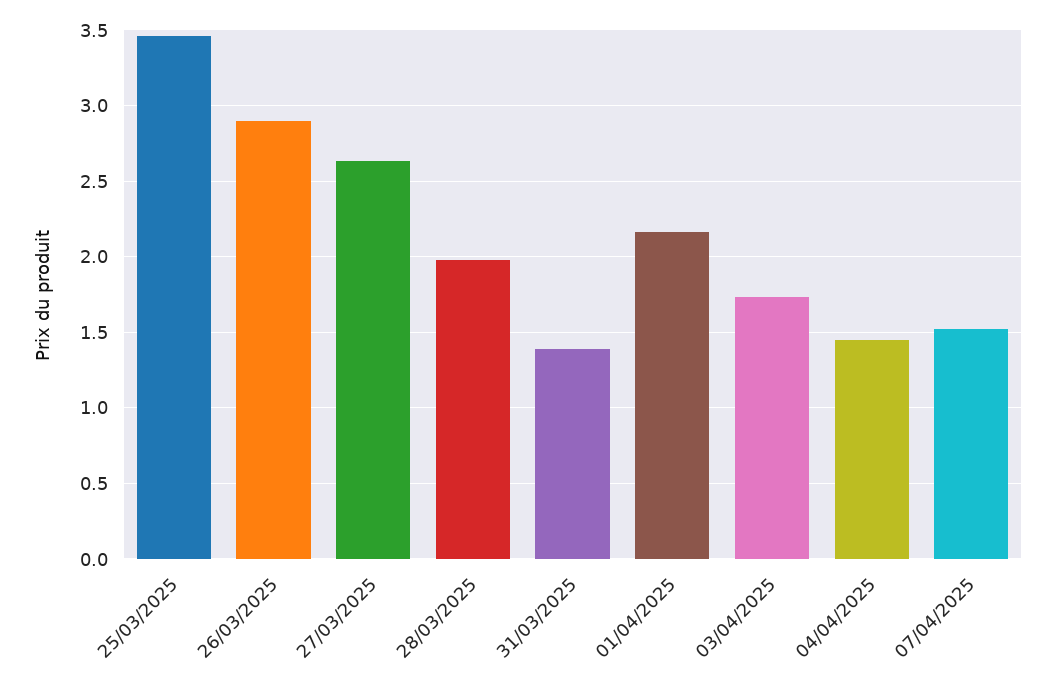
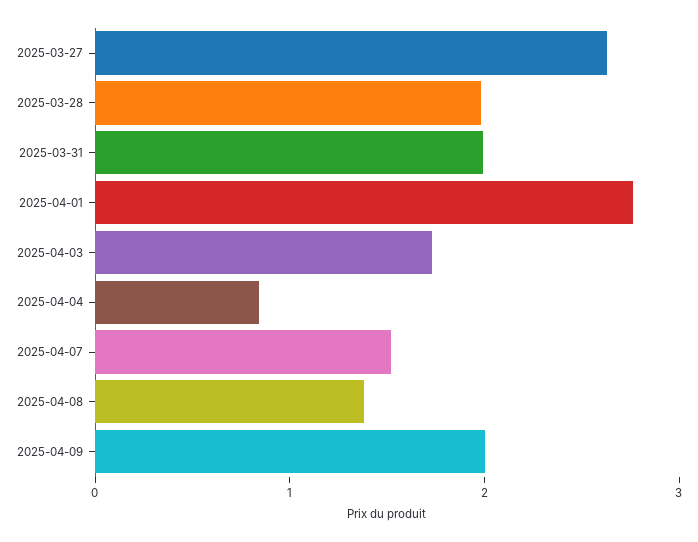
25/03/2025: 3.45 -> none
26/03/2025: 2.9 -> none
31/03/2025: 1.4 -> 2
01/04/2025: 2.15 -> 2.8
04/04/2025: 1.45 -> 0.8
2025-04-08: none -> 1.4
2025-04-09: none -> 2

